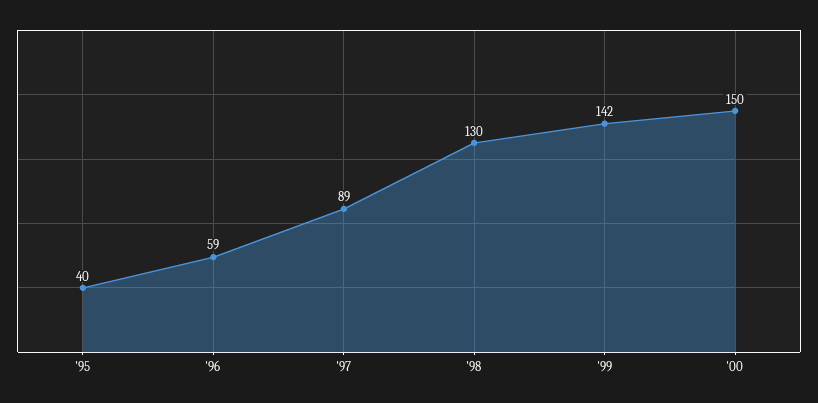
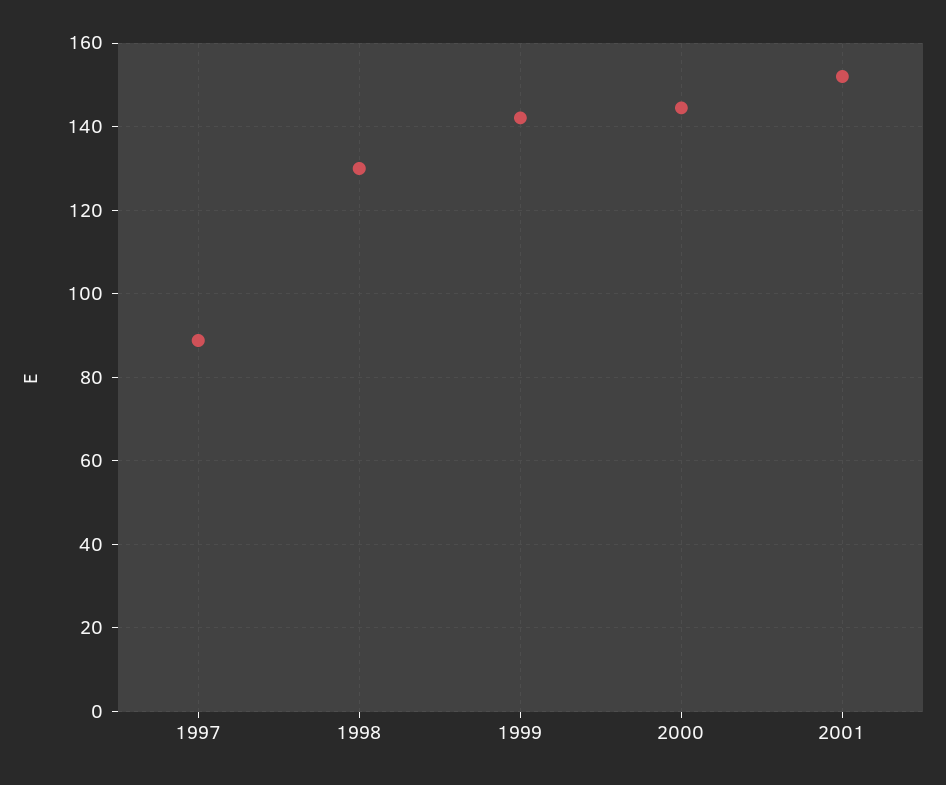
'95: 40 -> none
'96: 59 -> none
'00: 150 -> 144
2001: none -> 152

